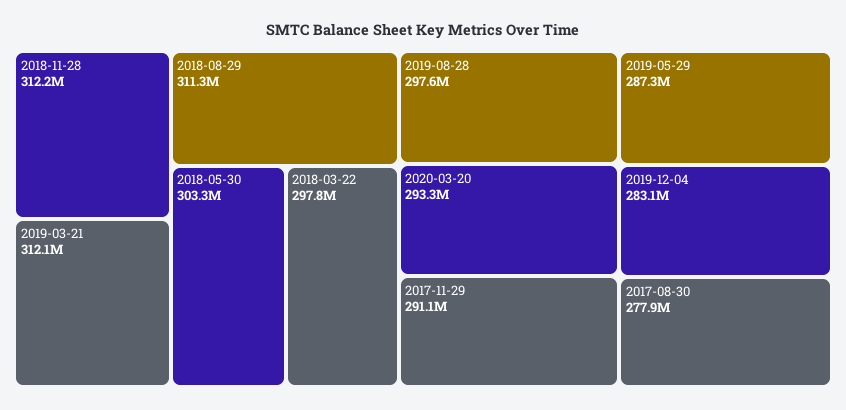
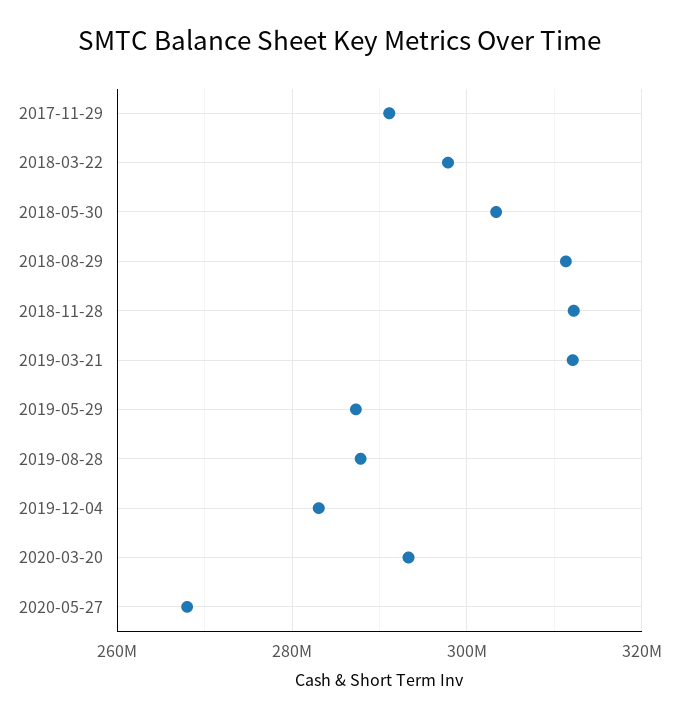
2019-08-28: 297600000 -> 288000000
2017-08-30: 277900000 -> none
2020-05-27: none -> 268000000

